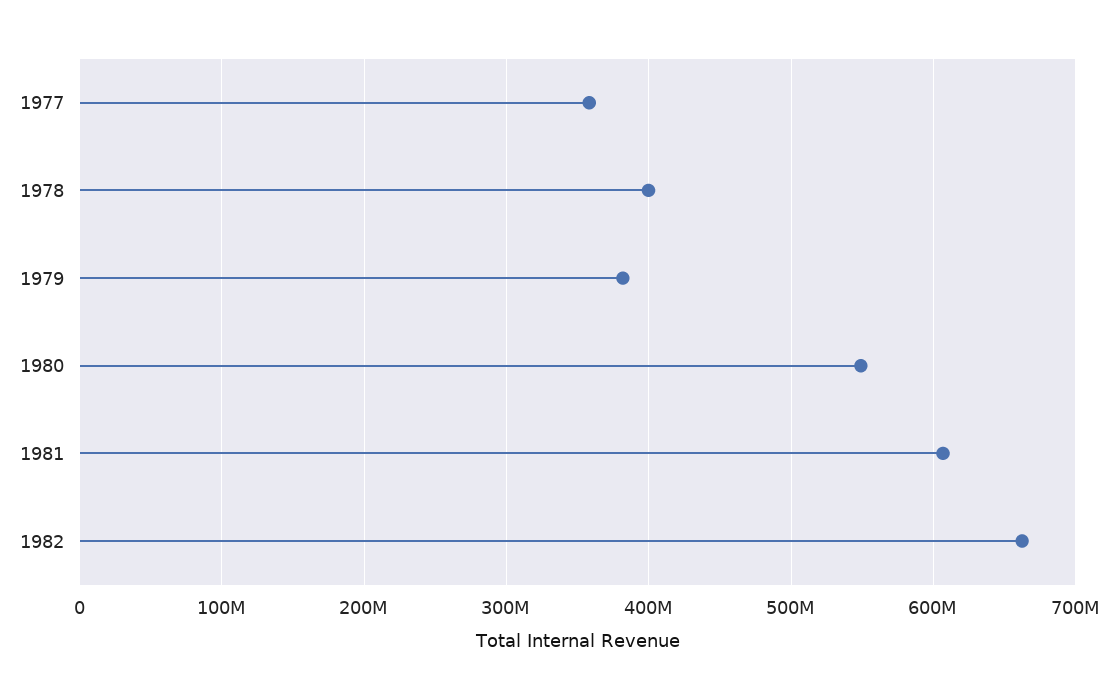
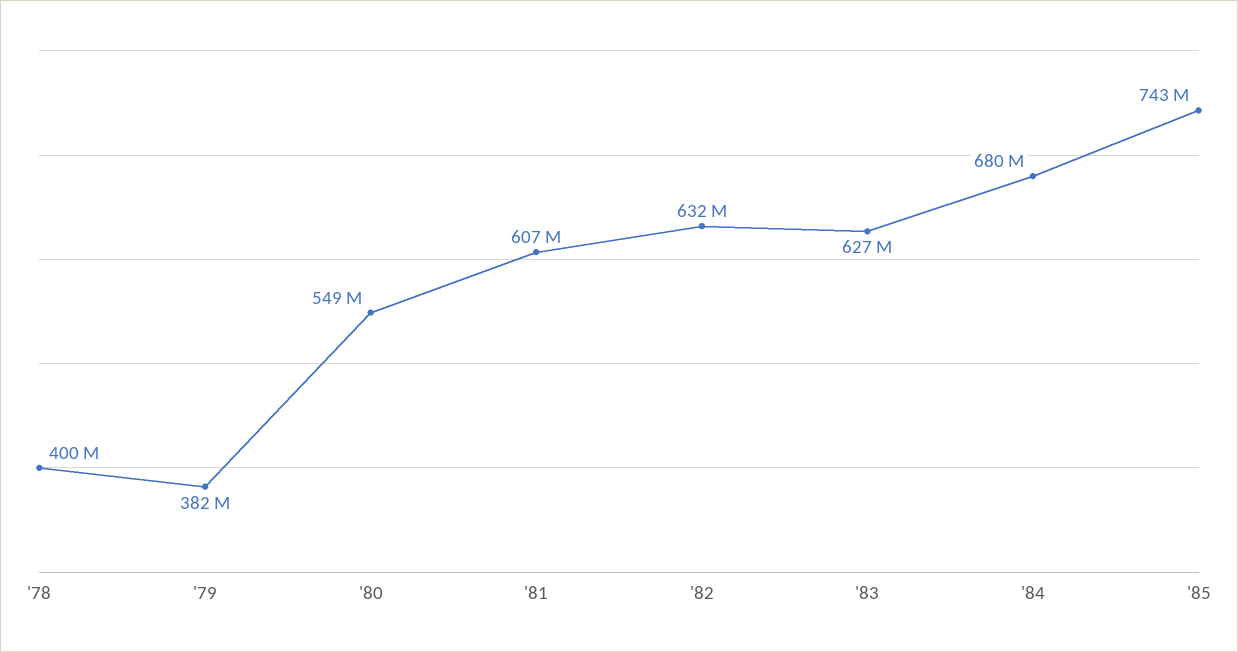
1977: 360000000 -> none
1982: 660000000 -> 632000000
'83: none -> 627000000
'84: none -> 680000000
'85: none -> 743000000

